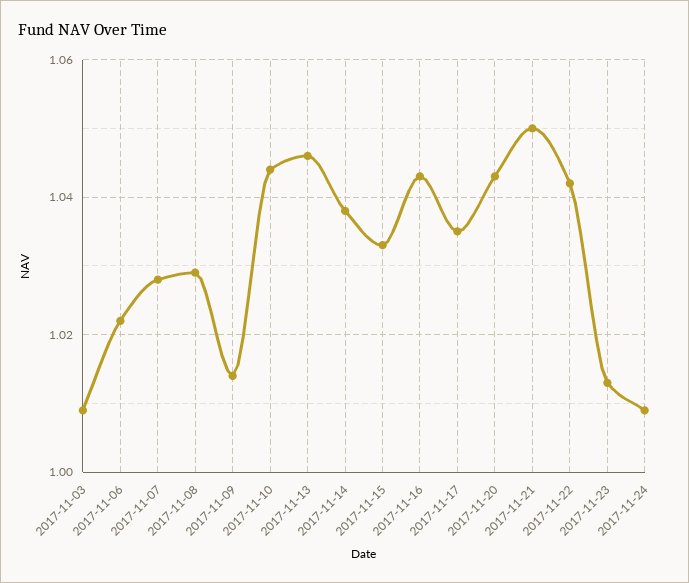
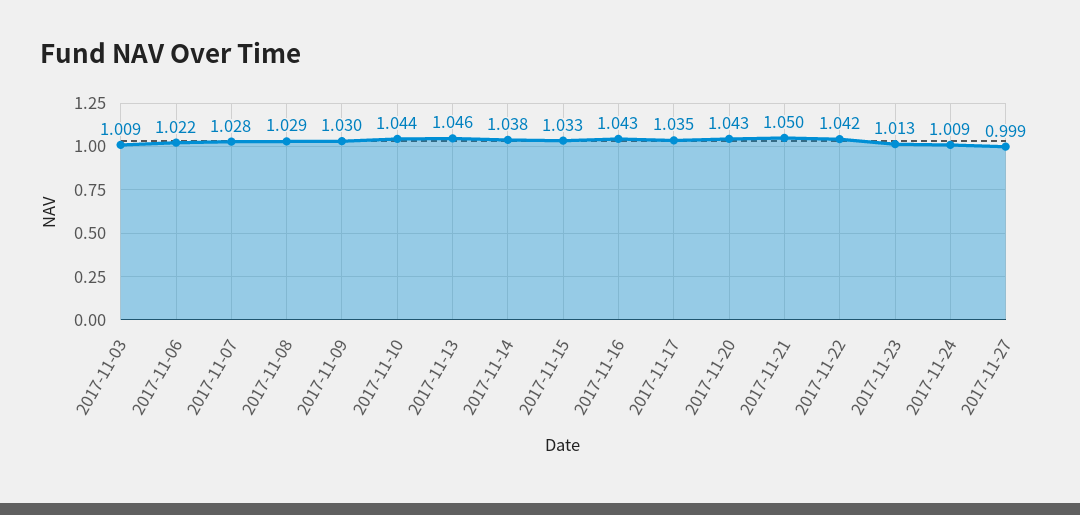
2017-11-09: 1.015 -> 1.03
2017-11-27: none -> 0.999

